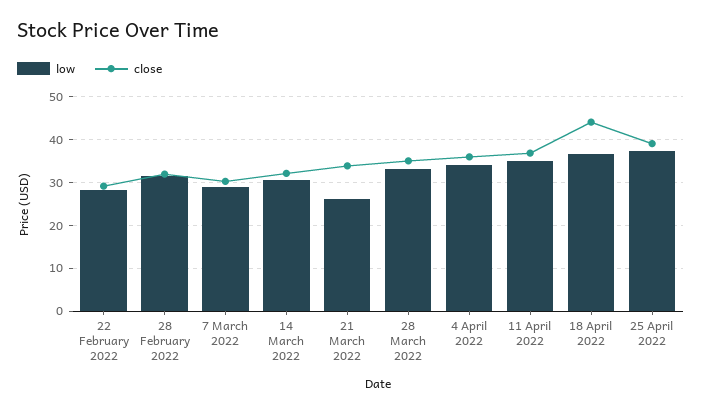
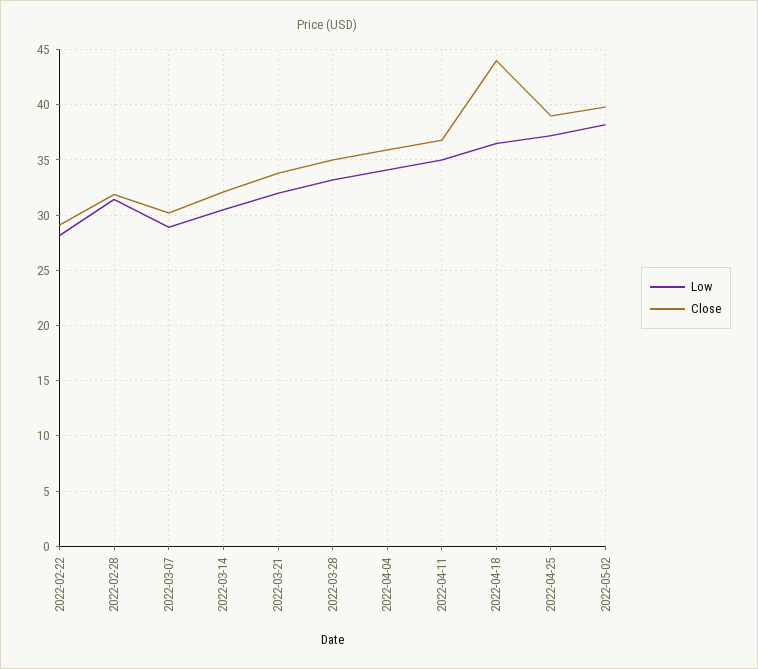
low, 21 March 2022: 26 -> 32
low, 2022-05-02: none -> 38
close, 2022-05-02: none -> 40

